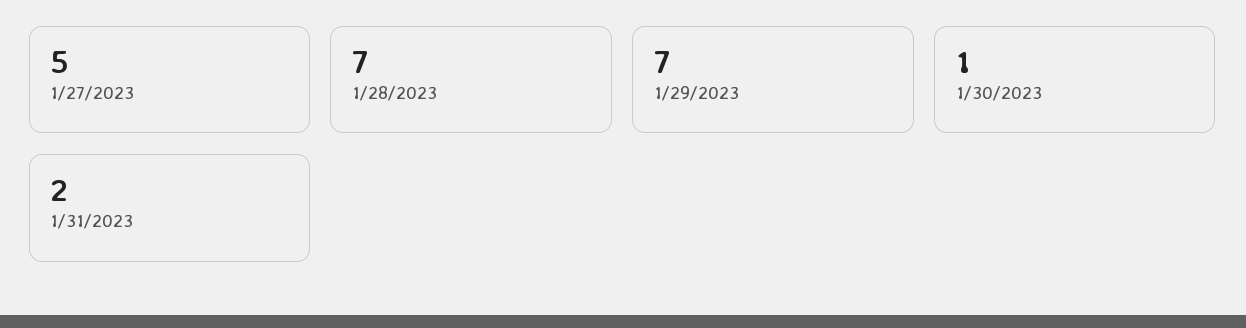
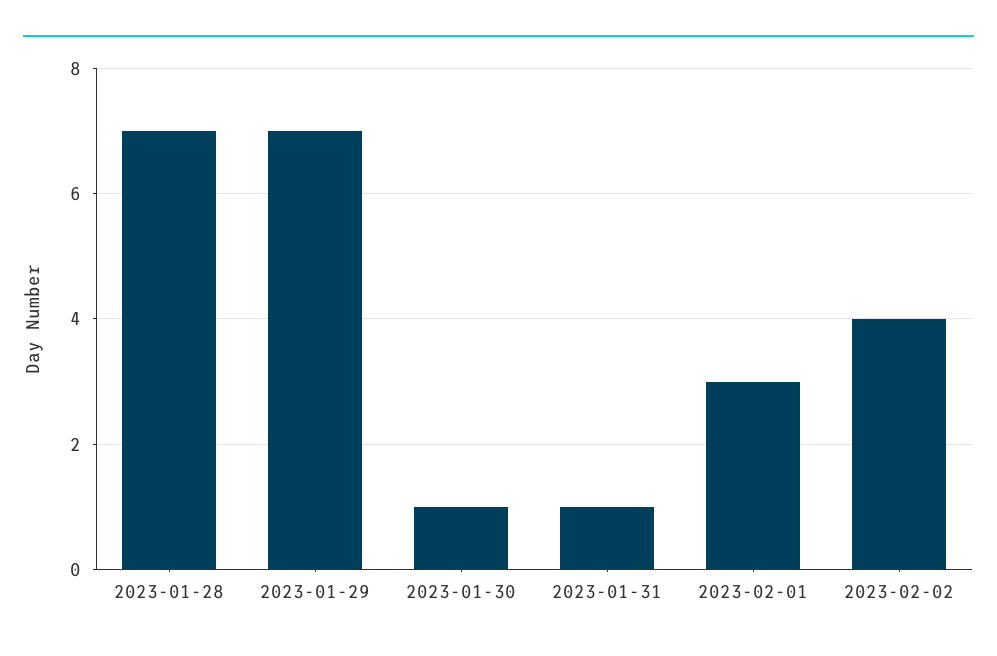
1/27/2023: 5 -> none
1/31/2023: 2 -> 1
2023-02-01: none -> 3
2023-02-02: none -> 4

